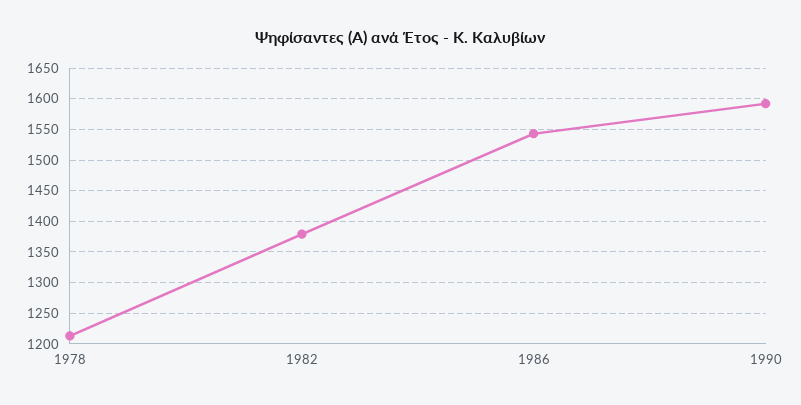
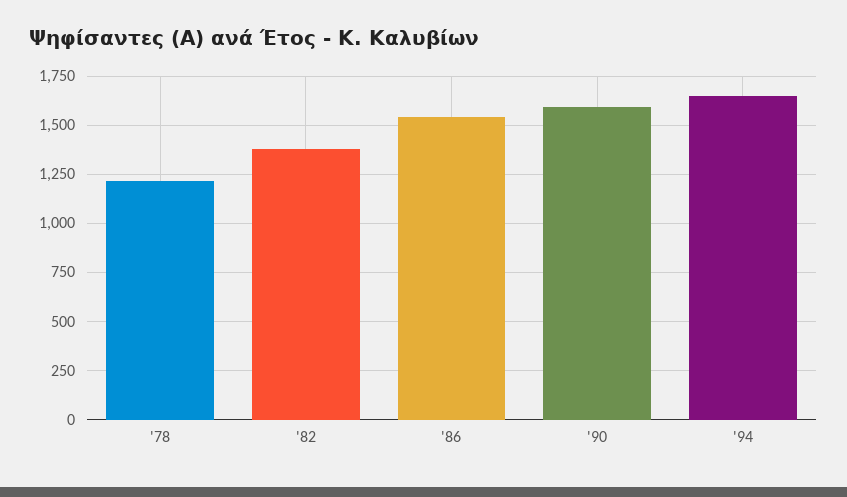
'94: none -> 1650

